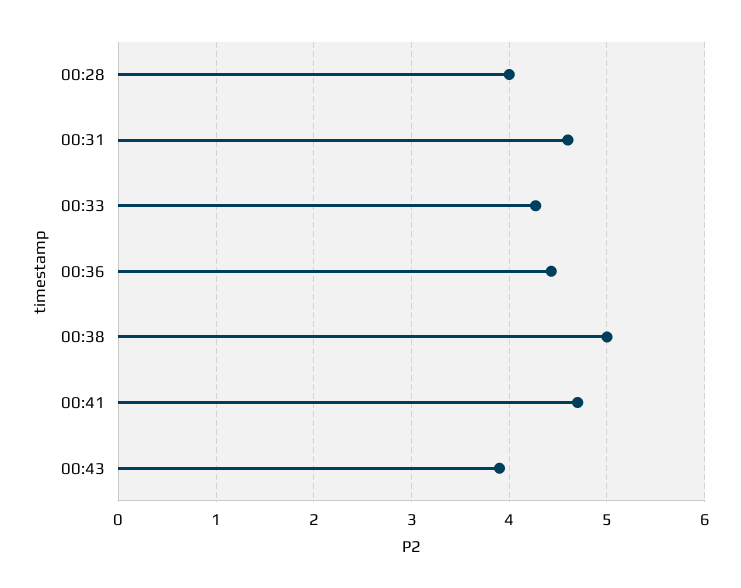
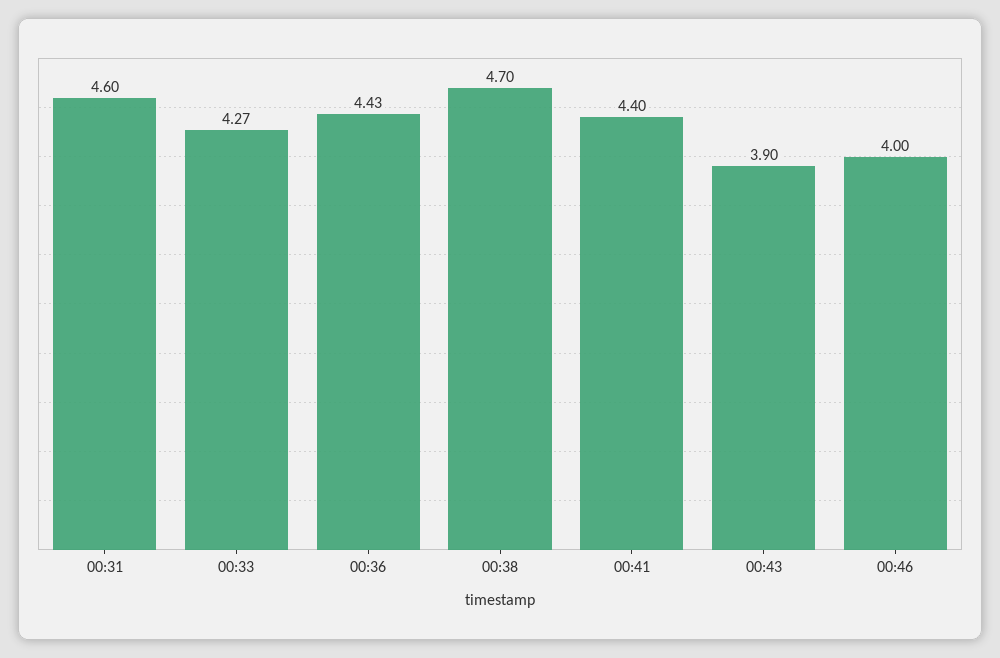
00:28: 4 -> none
00:38: 5 -> 4.7
00:41: 4.7 -> 4.4
00:46: none -> 4

